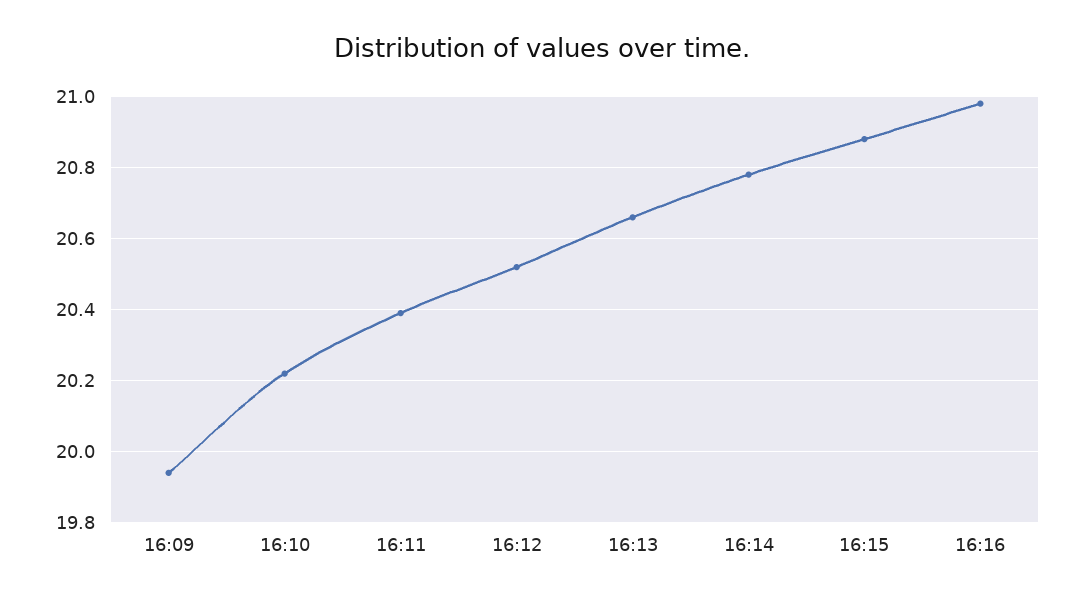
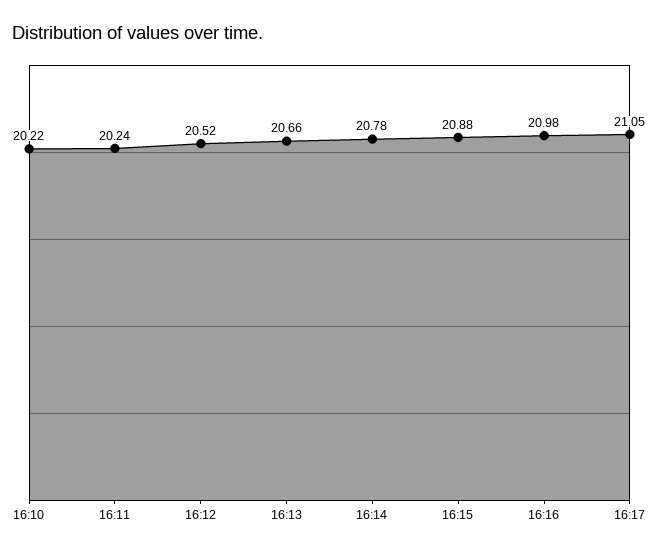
16:09: 19.95 -> none
16:11: 20.4 -> 20.24
16:17: none -> 21.05

